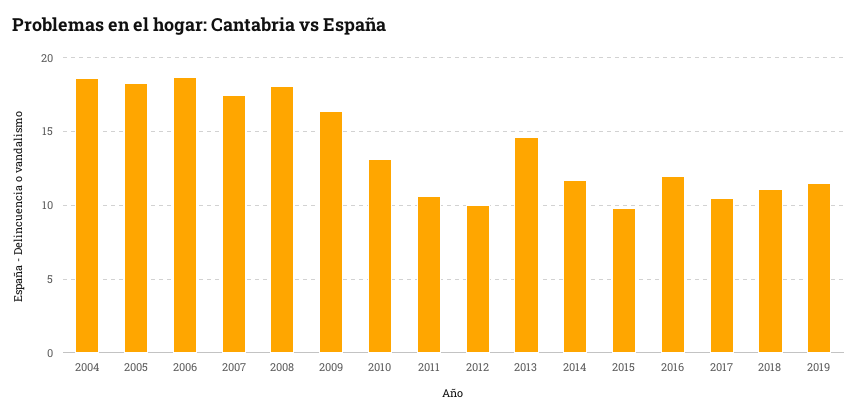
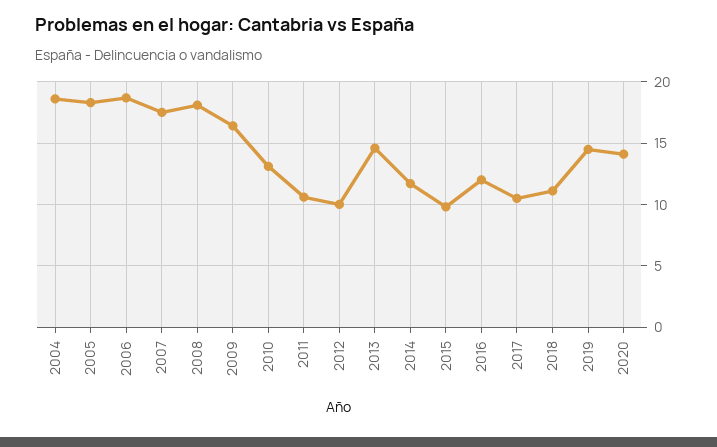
2019: 11.5 -> 14.5
2020: none -> 14

